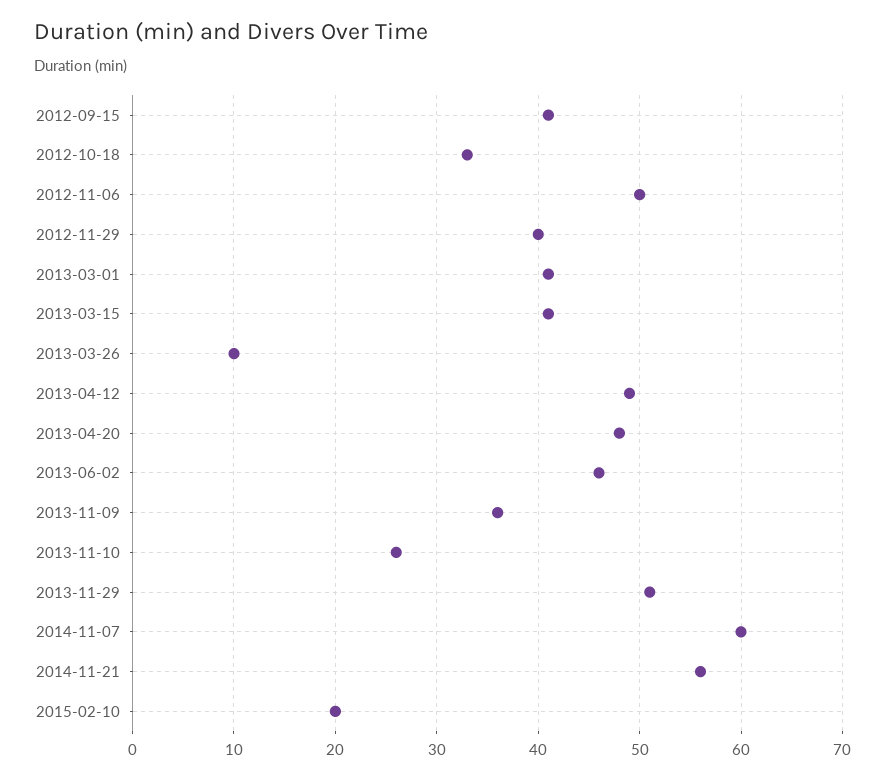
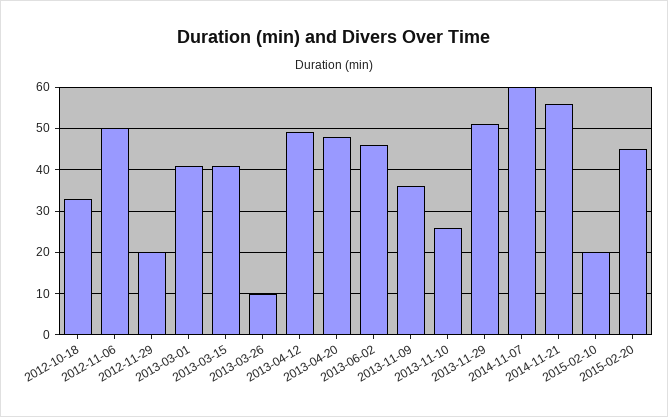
2012-09-15: 41 -> none
2012-11-29: 40 -> 20
2015-02-20: none -> 45

